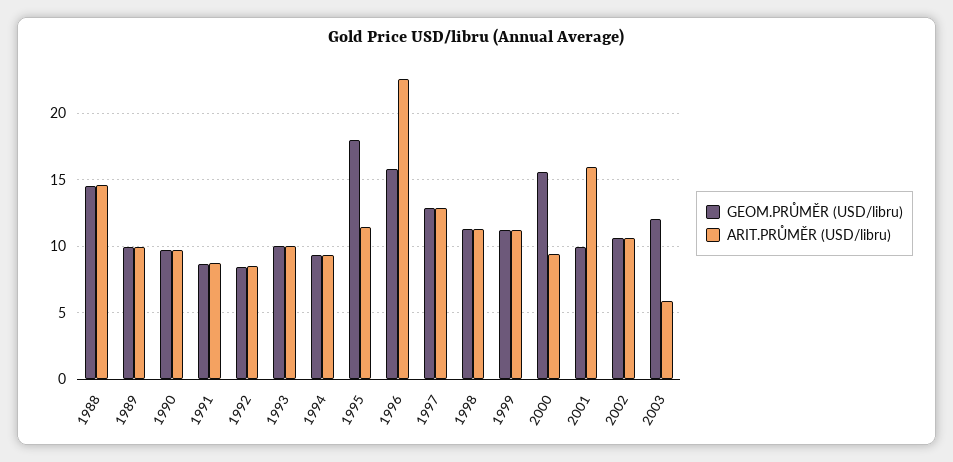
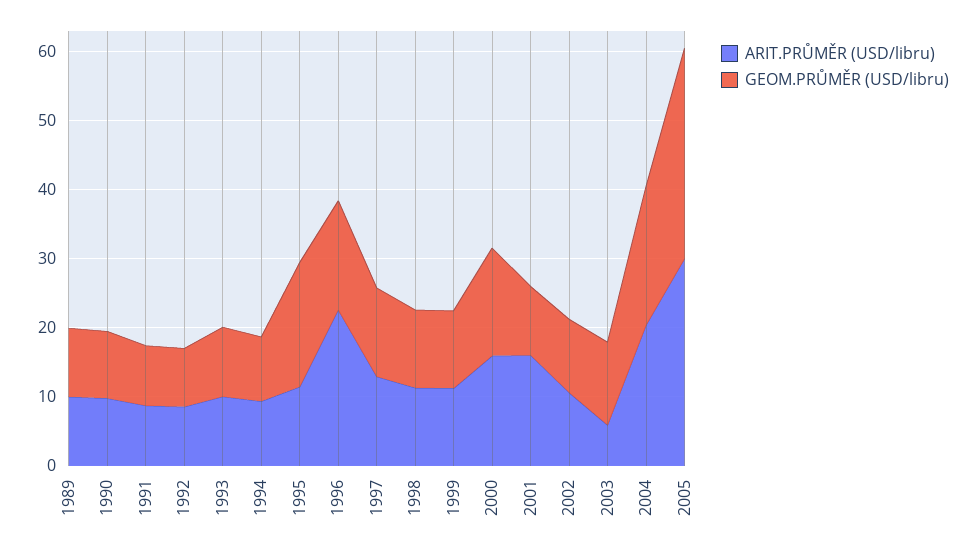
GEOM.PRŮMĚR (USD/libru), 1988: 14.5 -> none
ARIT.PRŮMĚR (USD/libru), 1988: 14.5 -> none
ARIT.PRŮMĚR (USD/libru), 2000: 9.5 -> 16
ARIT.PRŮMĚR (USD/libru), 2004: none -> 20
GEOM.PRŮMĚR (USD/libru), 2004: none -> 20
ARIT.PRŮMĚR (USD/libru), 2005: none -> 30
GEOM.PRŮMĚR (USD/libru), 2005: none -> 30

